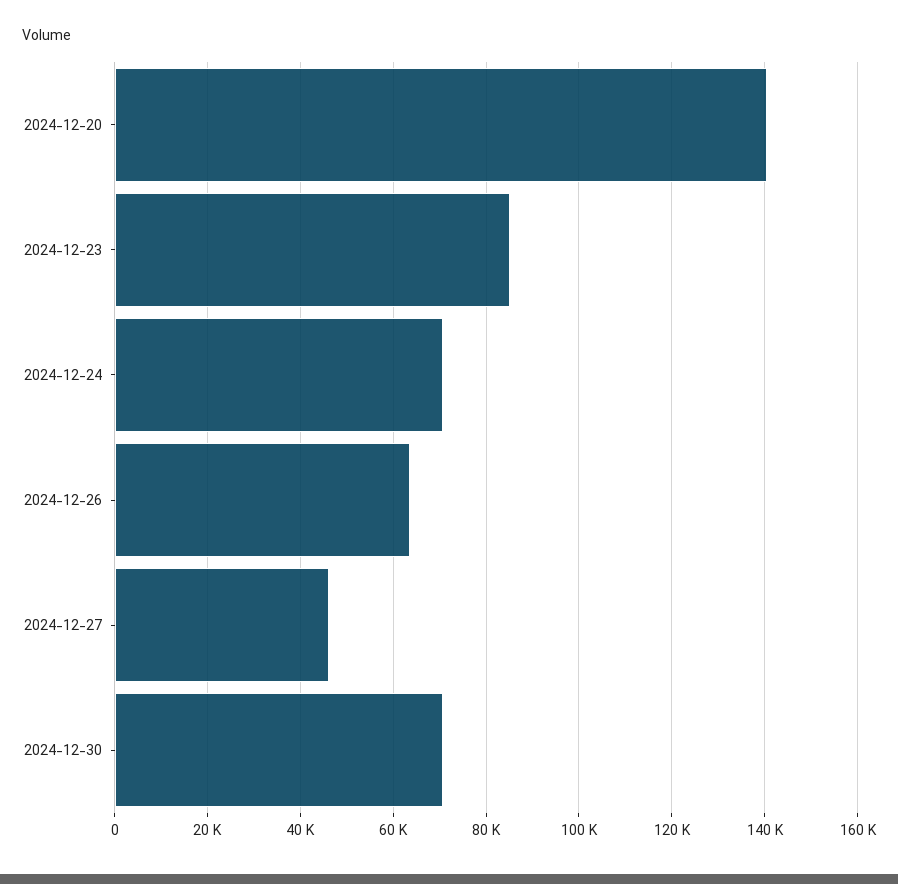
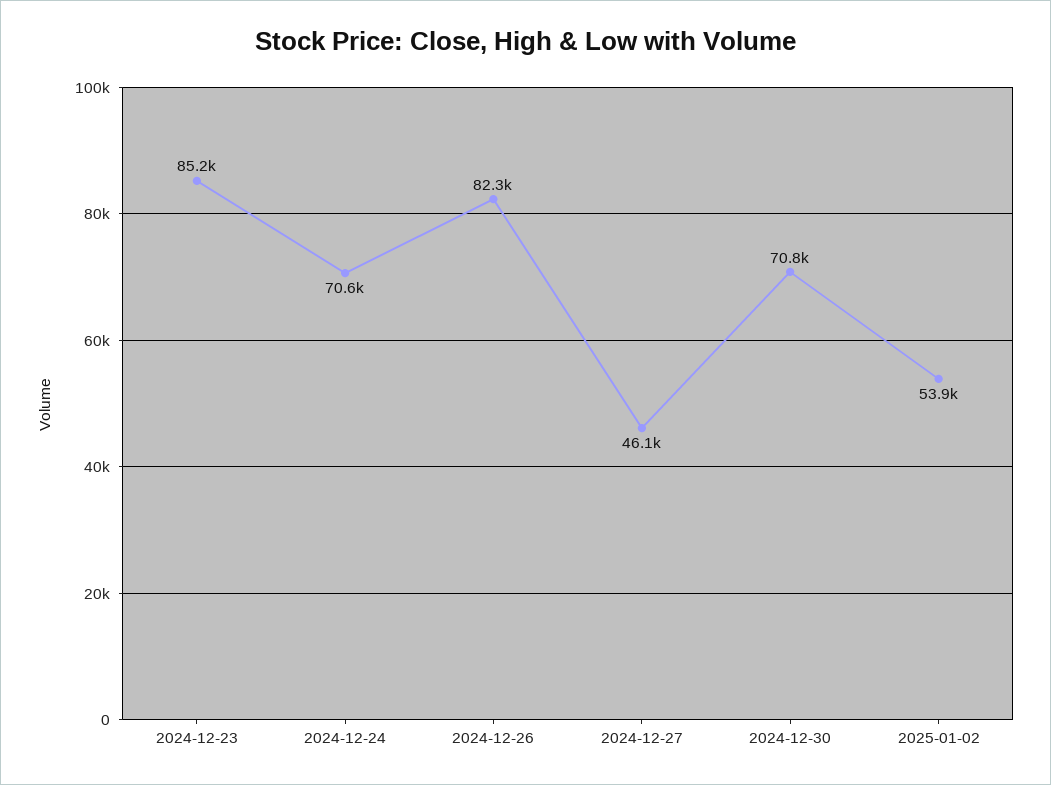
2024-12-20: 140000 -> none
2024-12-26: 64000 -> 82300
2025-01-02: none -> 53900

